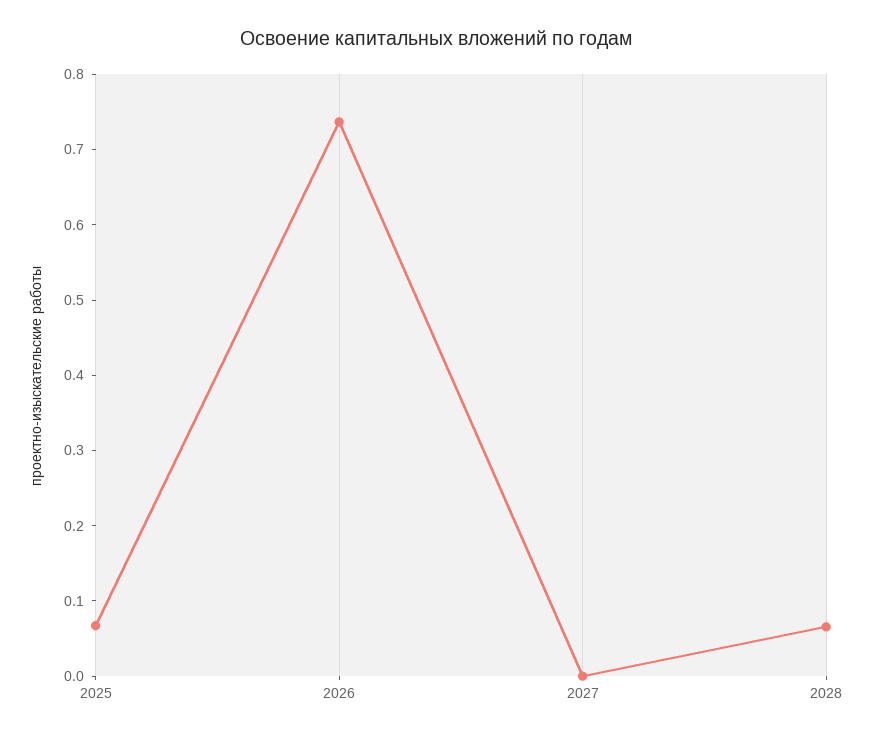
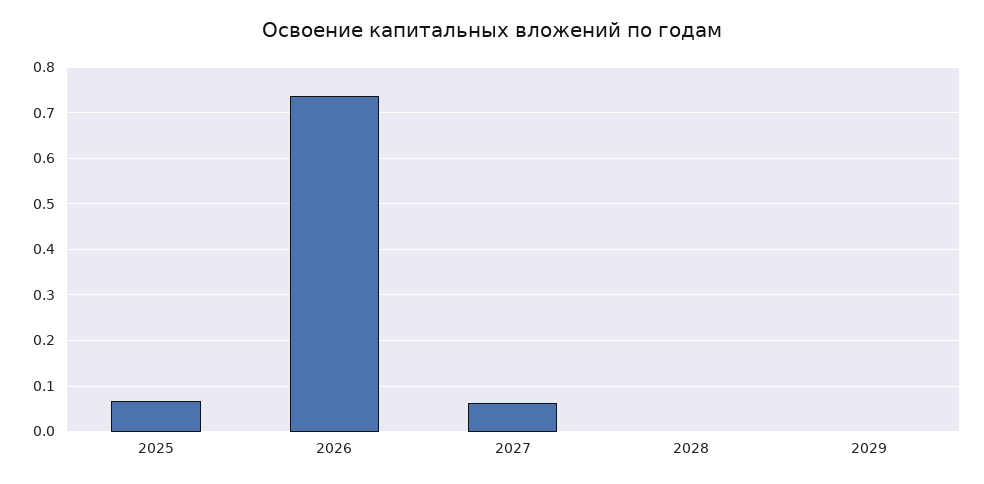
2027: 0 -> 0.06
2028: 0.06 -> 0
2029: none -> 0

